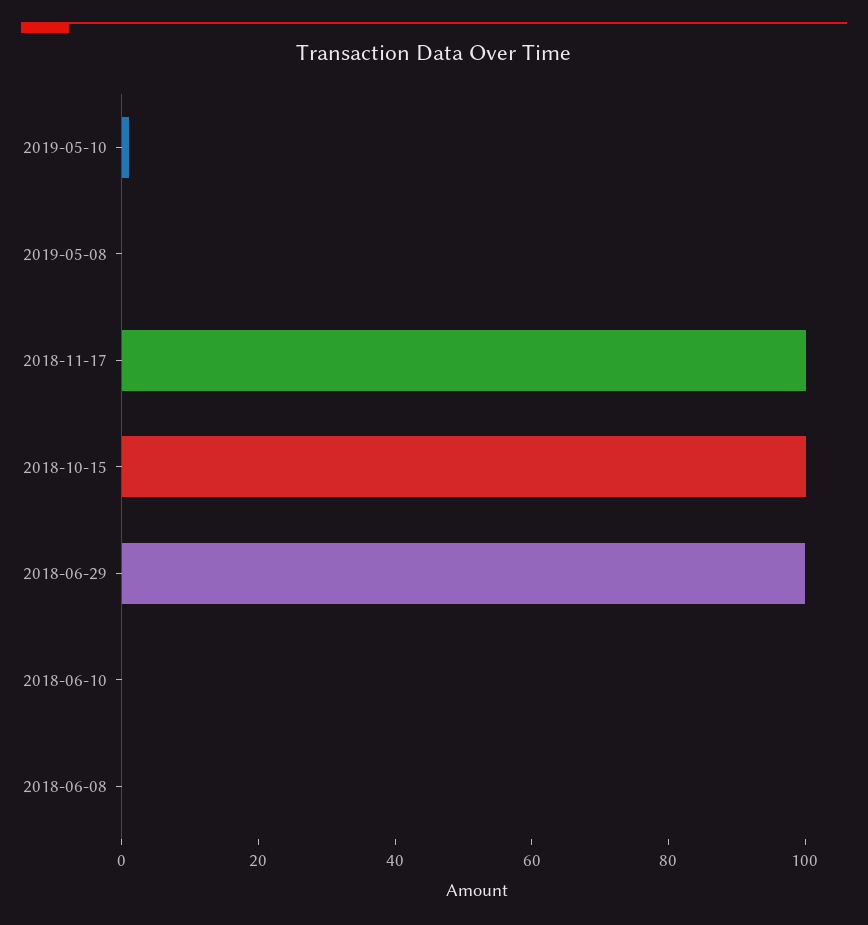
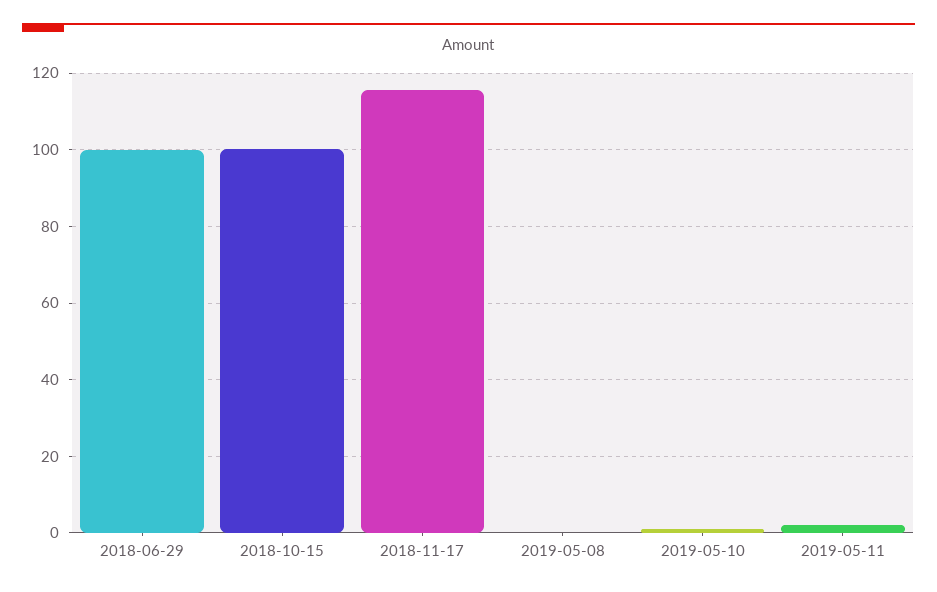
2018-11-17: 100 -> 116
2018-06-10: 0 -> none
2018-06-08: 0 -> none
2019-05-11: none -> 2

